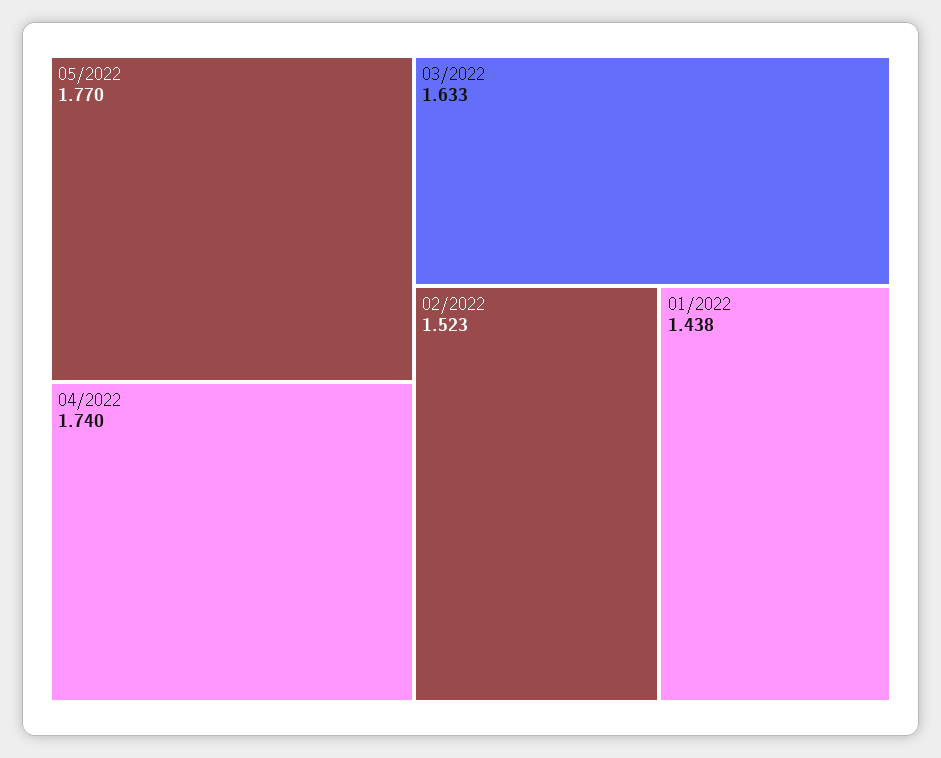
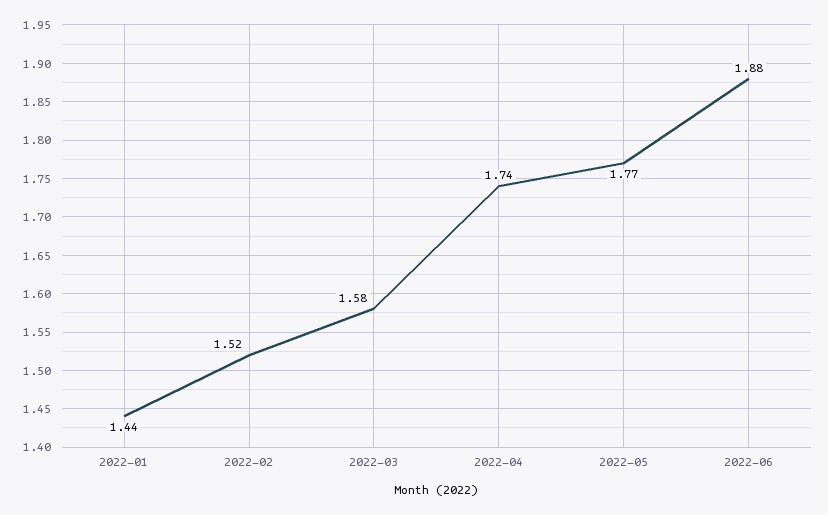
03/2022: 1.633 -> 1.58
2022-06: none -> 1.88

